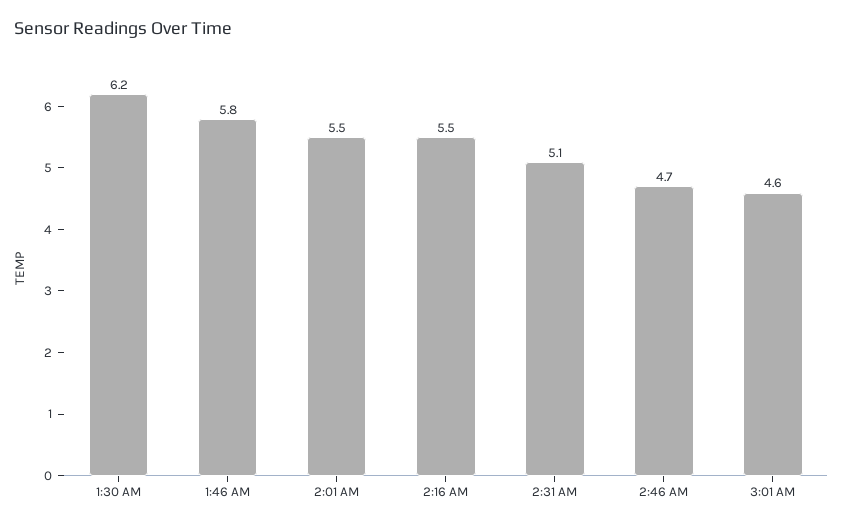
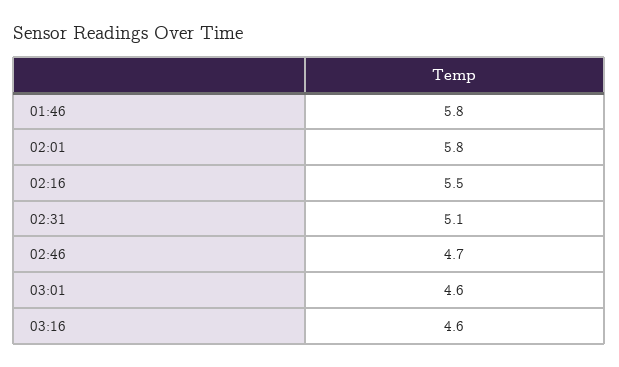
1:30 AM: 6.2 -> none
2:01 AM: 5.5 -> 5.8
03:16: none -> 4.6

